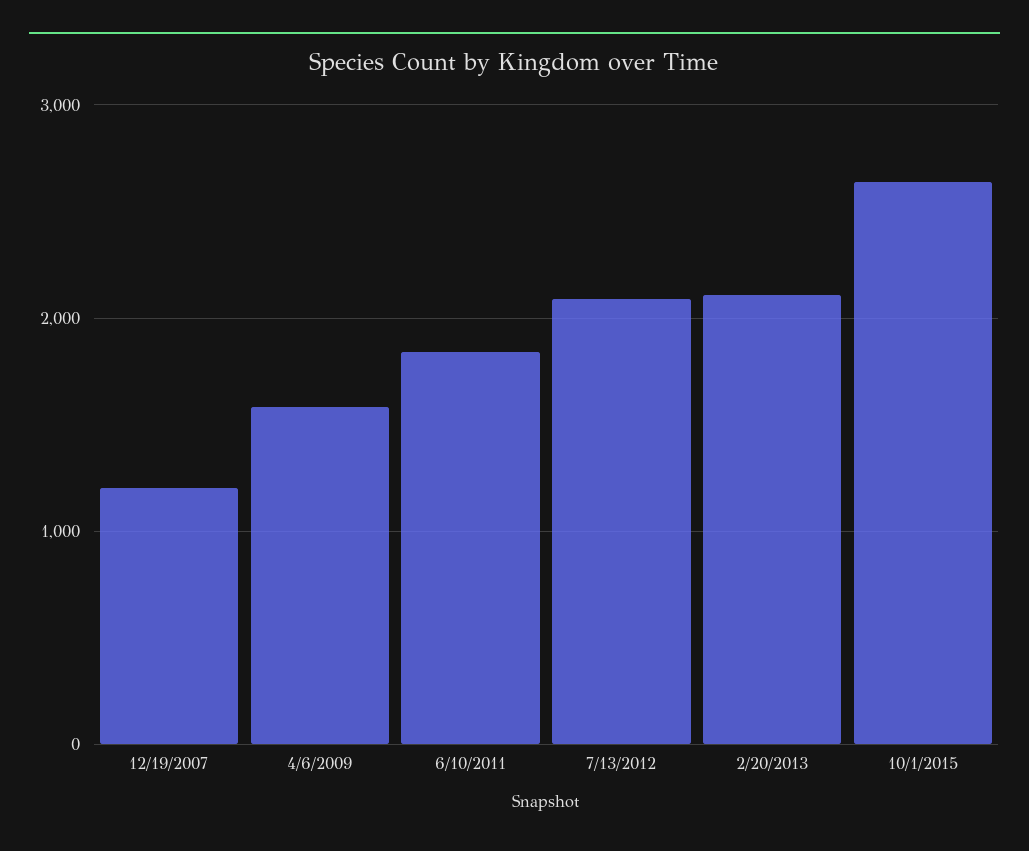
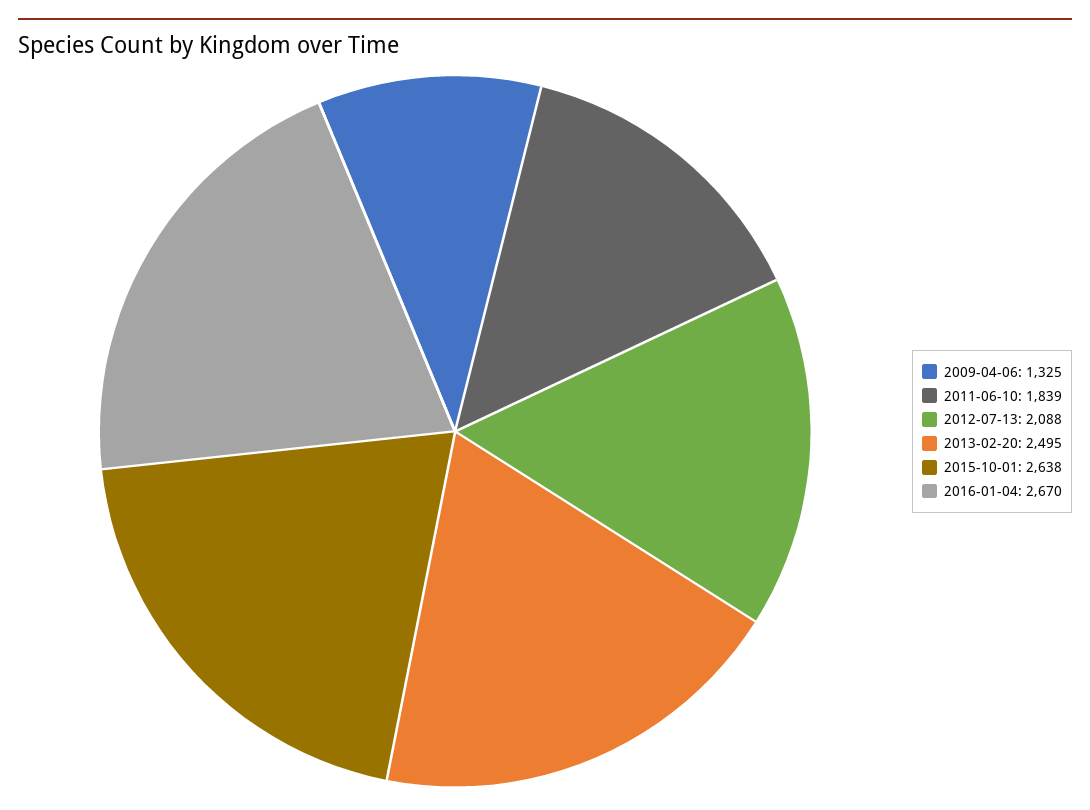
12/19/2007: 1200 -> none
4/6/2009: 1600 -> 1325
2/20/2013: 2100 -> 2495
2016-01-04: none -> 2670

